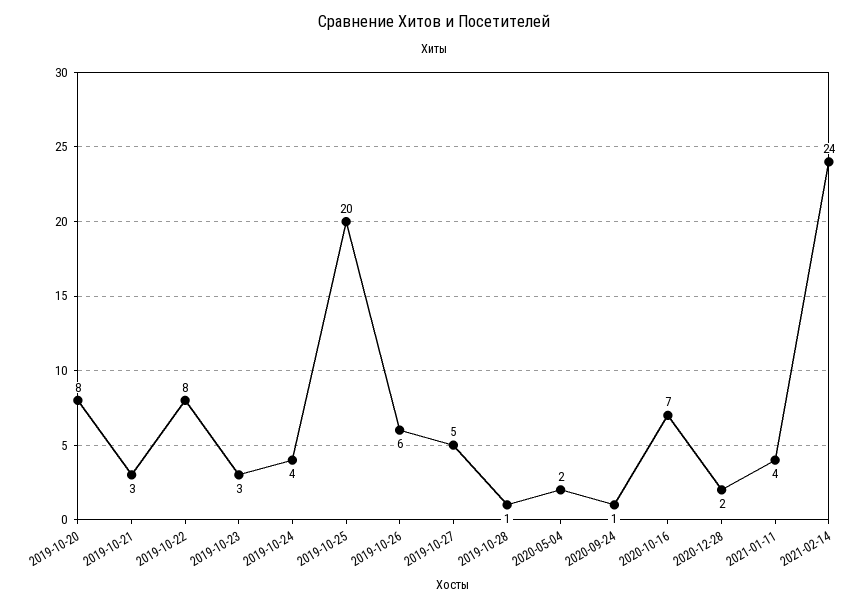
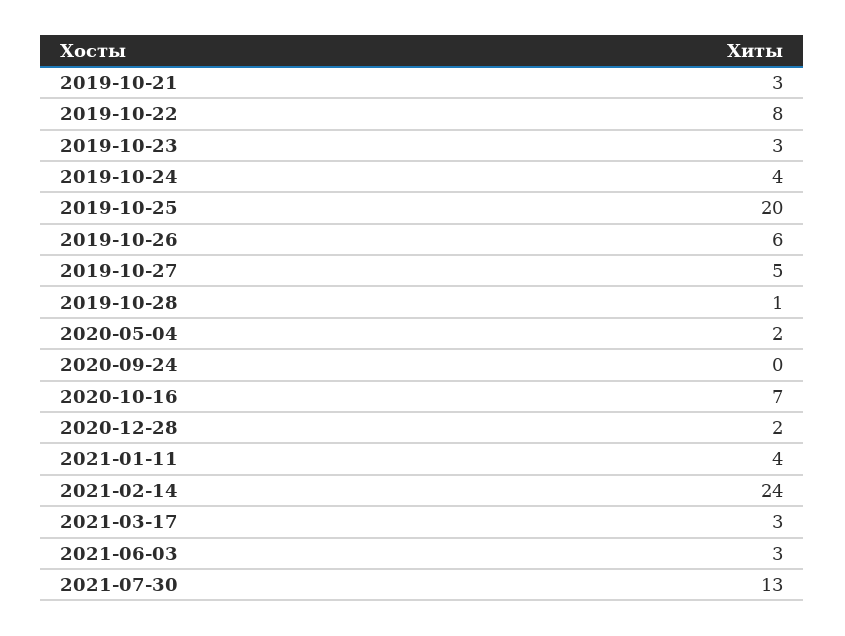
2019-10-20: 8 -> none
2020-09-24: 1 -> 0
2021-03-17: none -> 3
2021-06-03: none -> 3
2021-07-30: none -> 13

